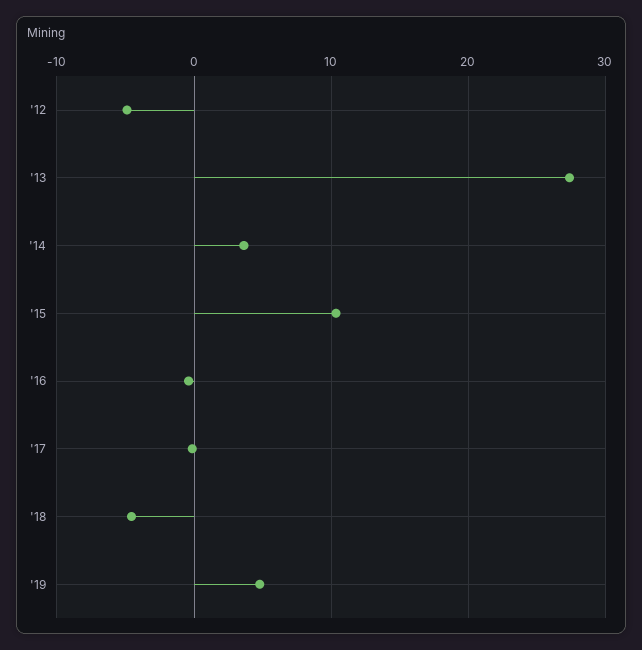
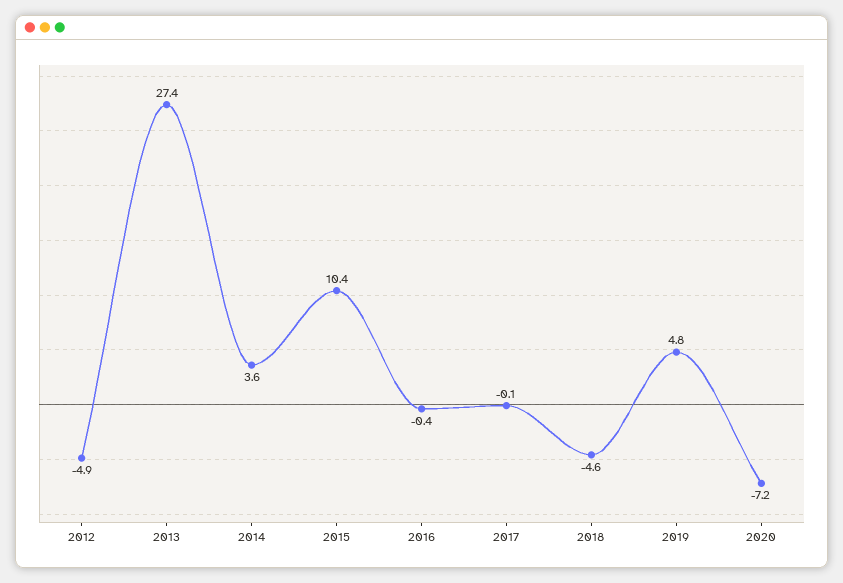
2020: none -> -7.2

